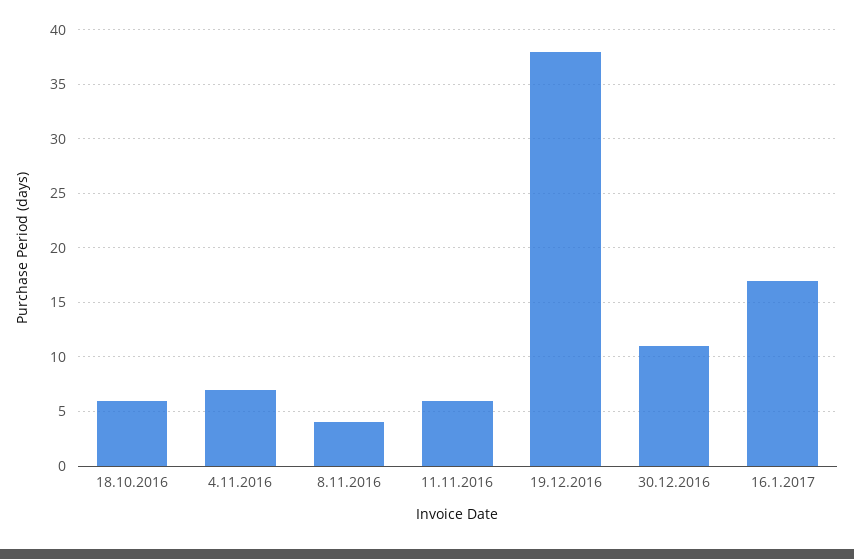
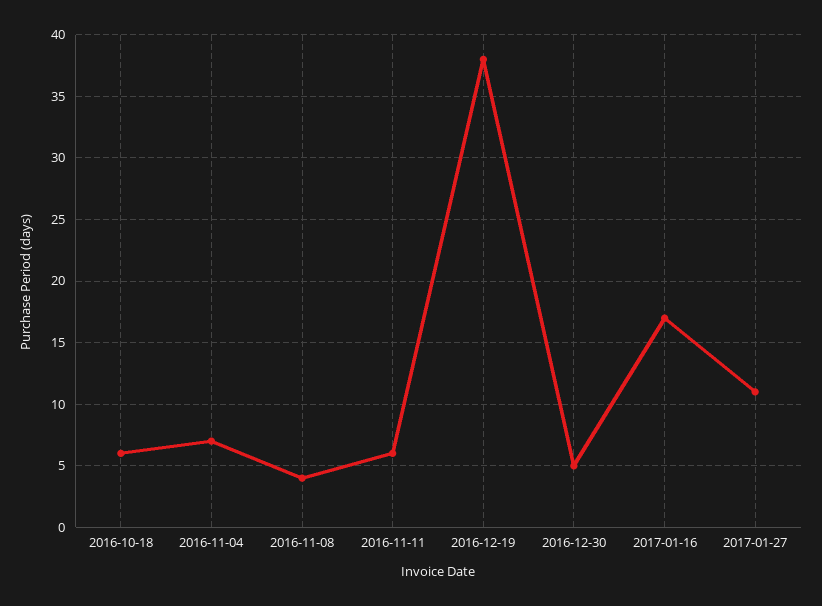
30.12.2016: 11 -> 5
2017-01-27: none -> 11

